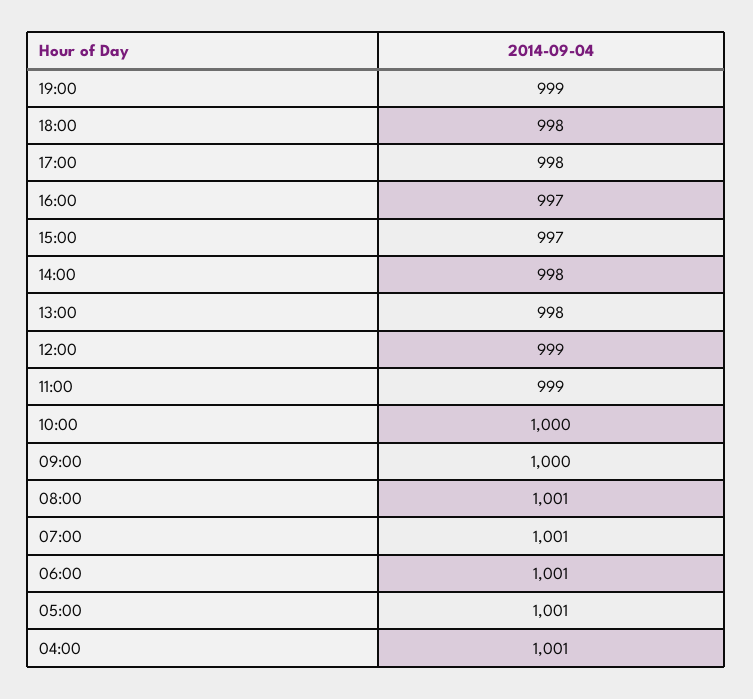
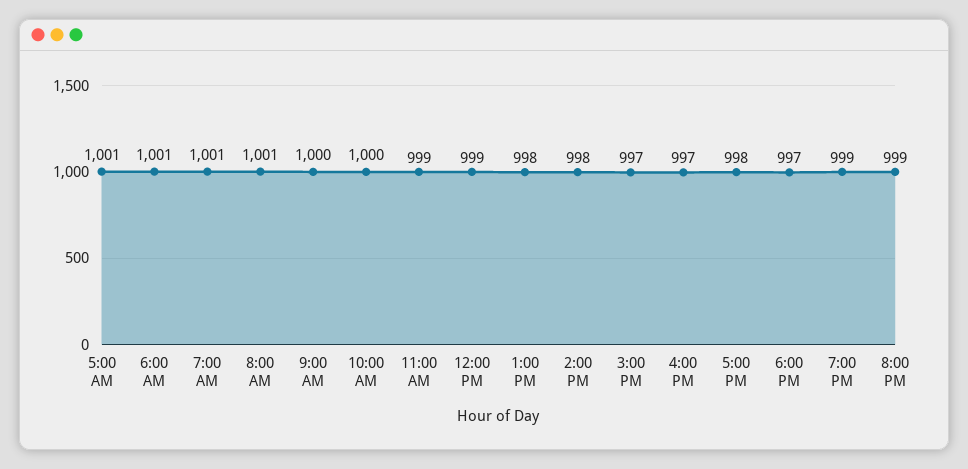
18:00: 998 -> 997
04:00: 1001 -> none
8:00 PM: none -> 999

